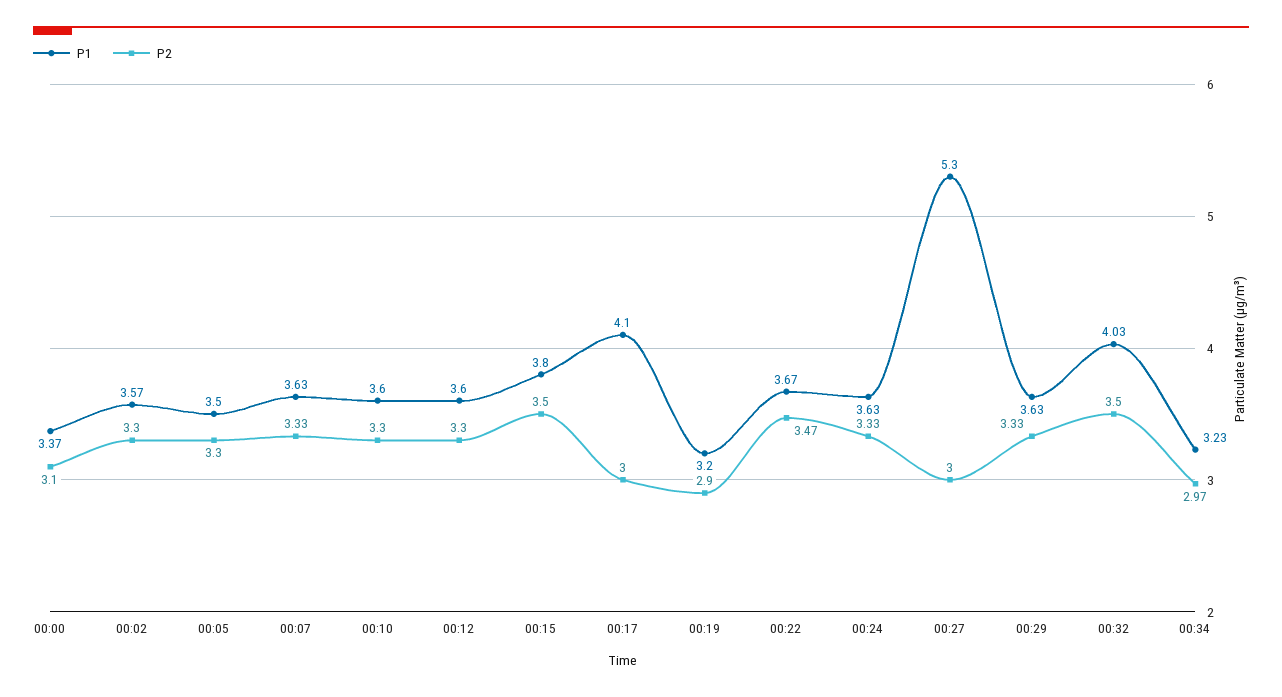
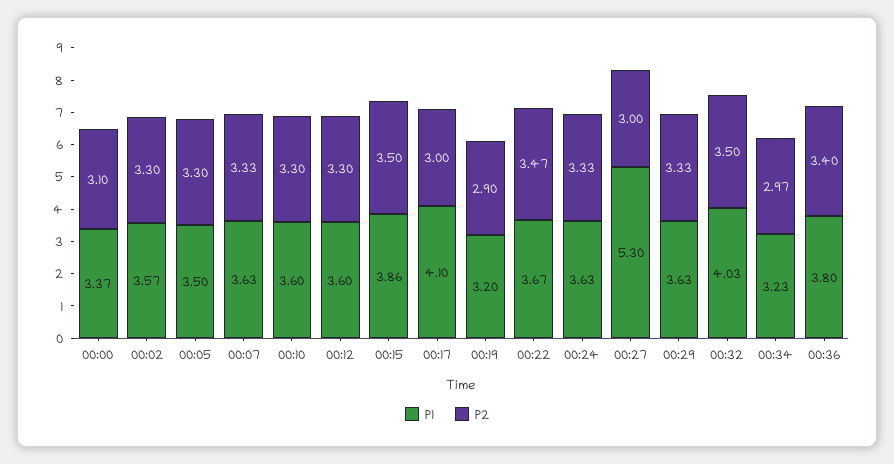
P1, 00:15: 3.8 -> 3.86
P1, 00:36: none -> 3.8
P2, 00:36: none -> 3.4

